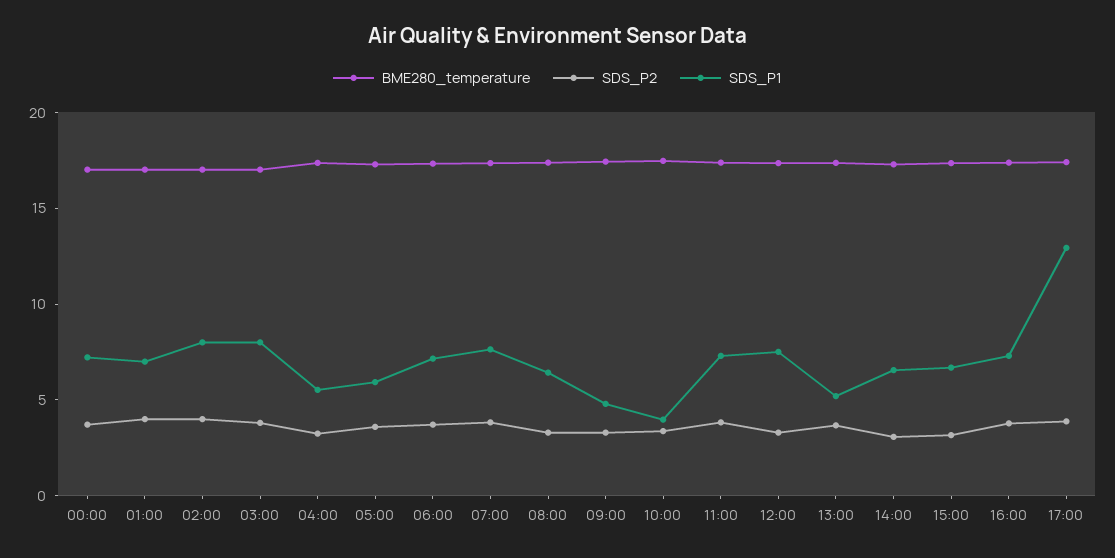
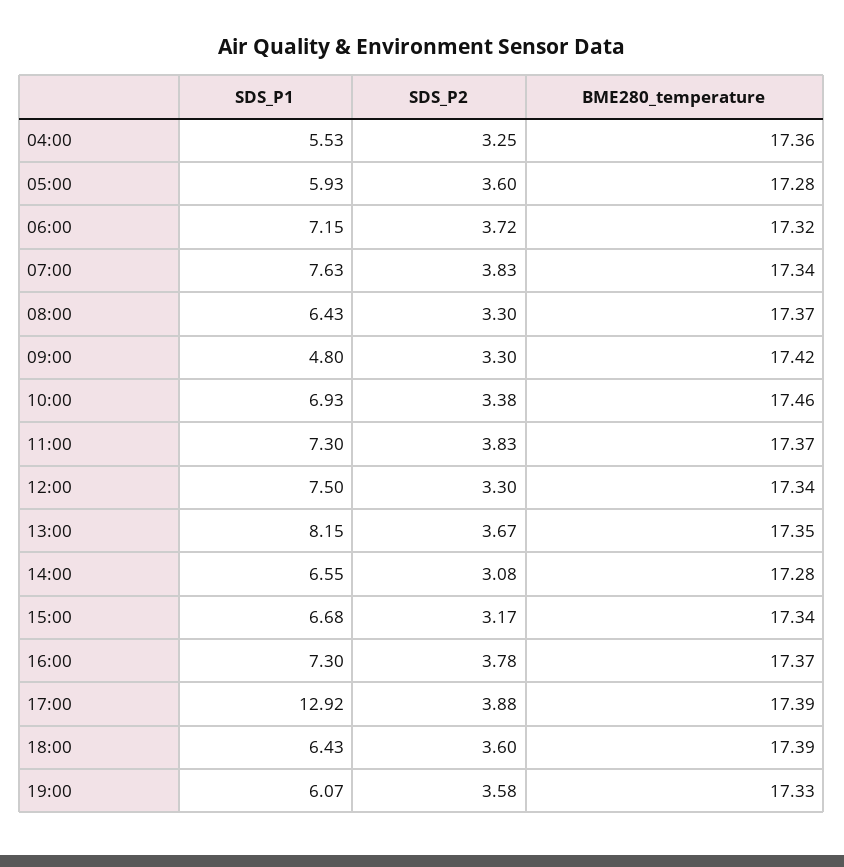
BME280_temperature, 00:00: 17 -> none
SDS_P2, 00:00: 4 -> none
SDS_P1, 00:00: 7 -> none
BME280_temperature, 01:00: 17 -> none
SDS_P2, 01:00: 4 -> none
SDS_P1, 01:00: 7 -> none
BME280_temperature, 02:00: 17 -> none
SDS_P2, 02:00: 4 -> none
SDS_P1, 02:00: 8 -> none
BME280_temperature, 03:00: 17 -> none
SDS_P2, 03:00: 4 -> none
SDS_P1, 03:00: 8 -> none
SDS_P1, 10:00: 4 -> 6.93
SDS_P1, 13:00: 5 -> 8.15
SDS_P1, 18:00: none -> 6.43
SDS_P2, 18:00: none -> 3.6
BME280_temperature, 18:00: none -> 17.39
SDS_P1, 19:00: none -> 6.07
SDS_P2, 19:00: none -> 3.58
BME280_temperature, 19:00: none -> 17.33

